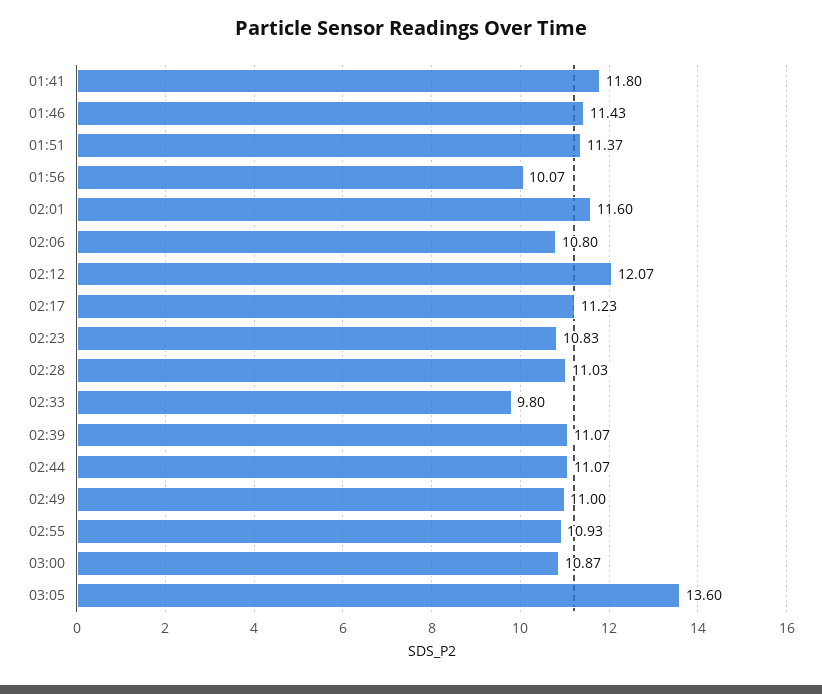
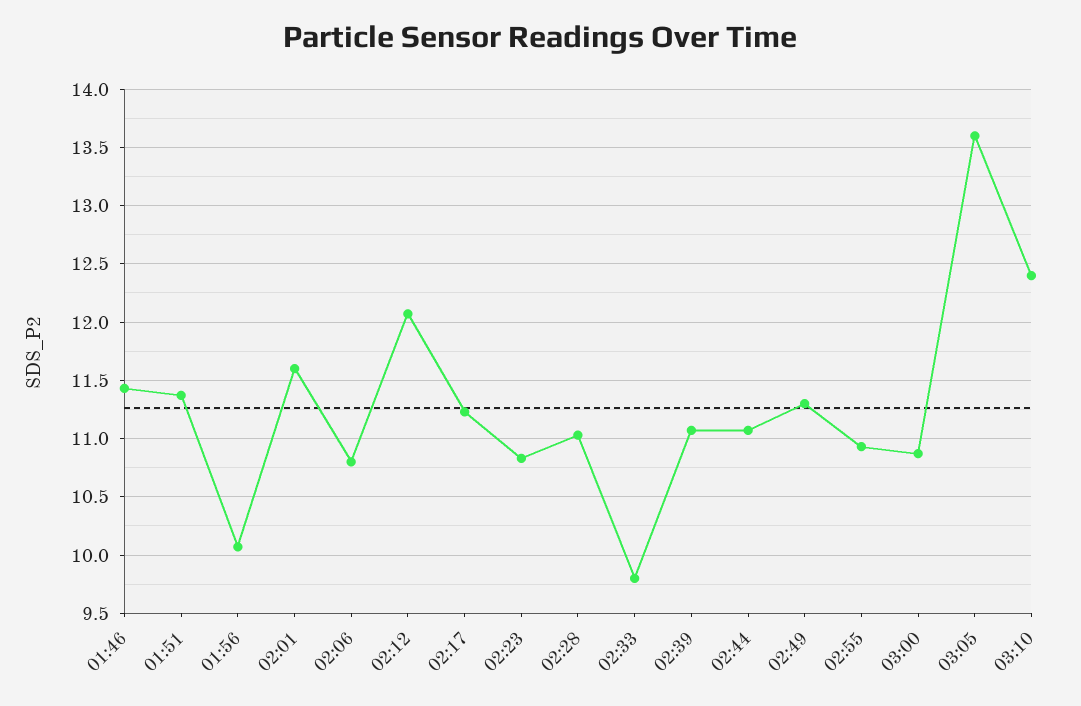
01:41: 11.8 -> none
02:49: 11 -> 11.3
03:10: none -> 12.4

